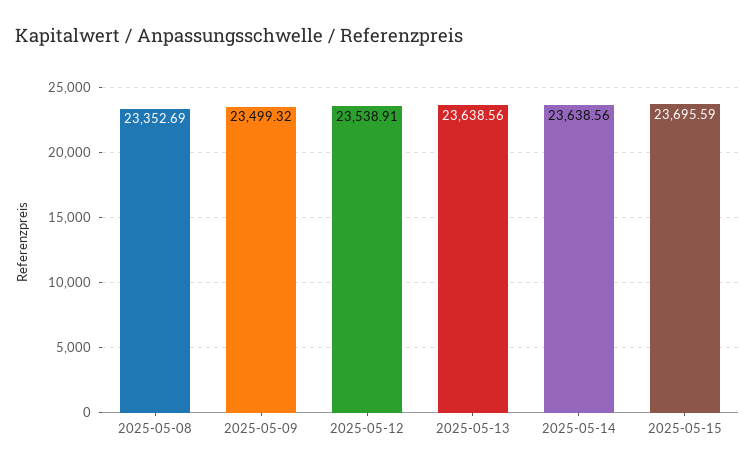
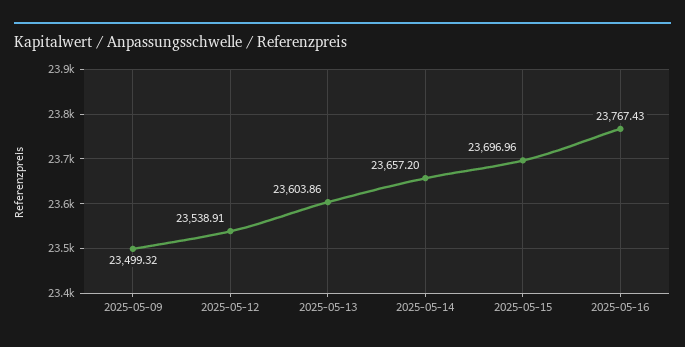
2025-05-08: 23352.69 -> none
2025-05-13: 23638.56 -> 23603.86
2025-05-14: 23638.56 -> 23657.2
2025-05-15: 23695.59 -> 23696.96
2025-05-16: none -> 23767.43

